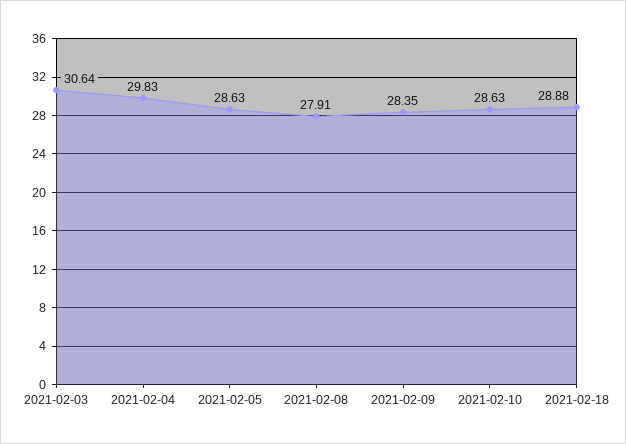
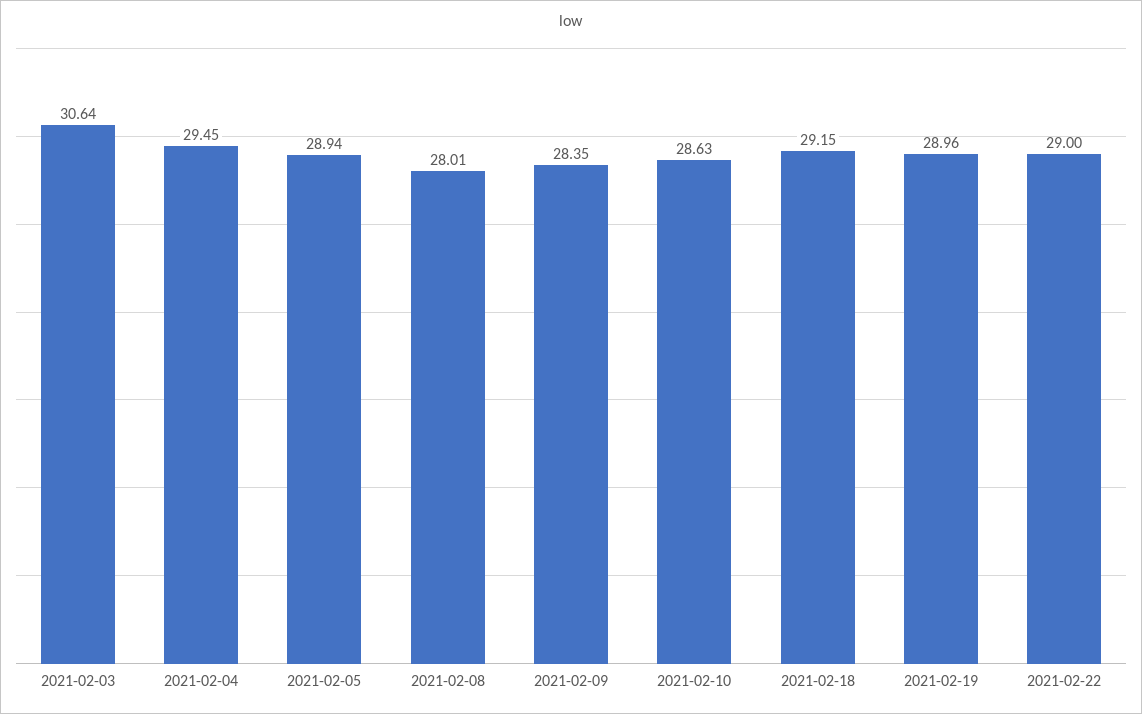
2021-02-04: 29.83 -> 29.45
2021-02-05: 28.63 -> 28.94
2021-02-08: 27.91 -> 28.01
2021-02-18: 28.88 -> 29.15
2021-02-19: none -> 28.96
2021-02-22: none -> 29

